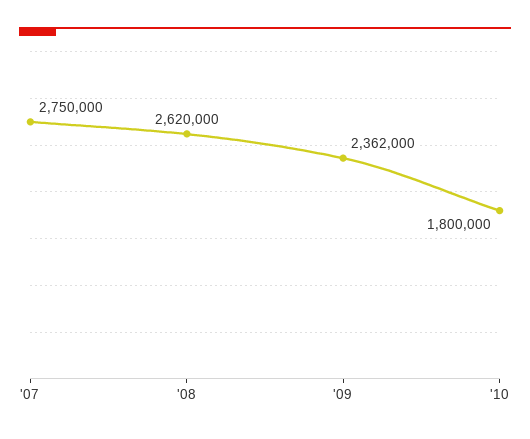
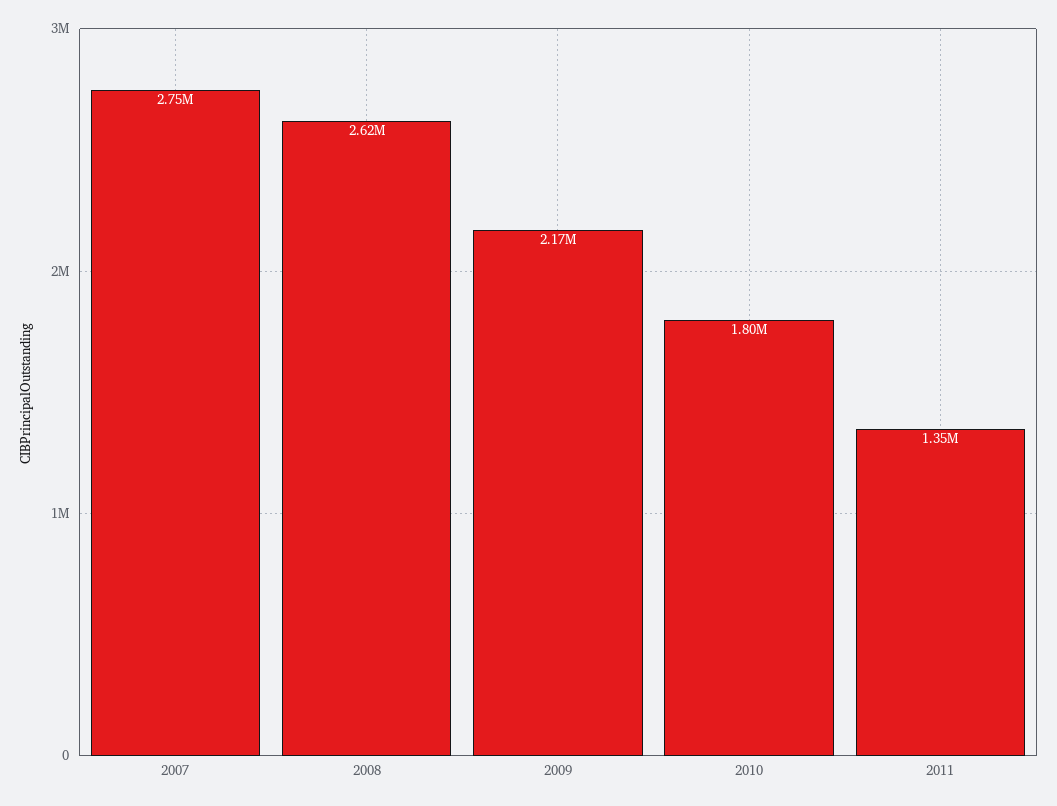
'09: 2362000 -> 2170000
2011: none -> 1350000

